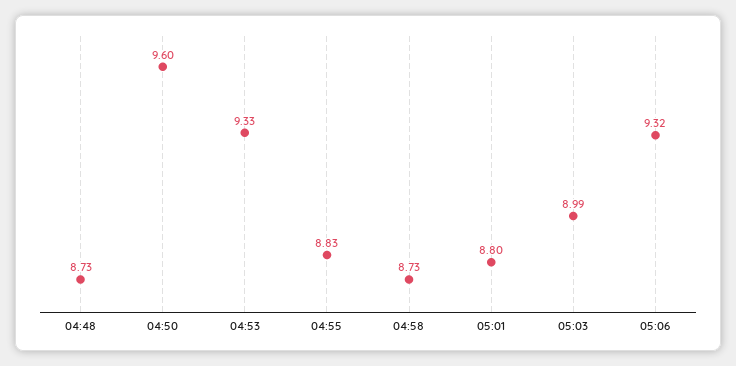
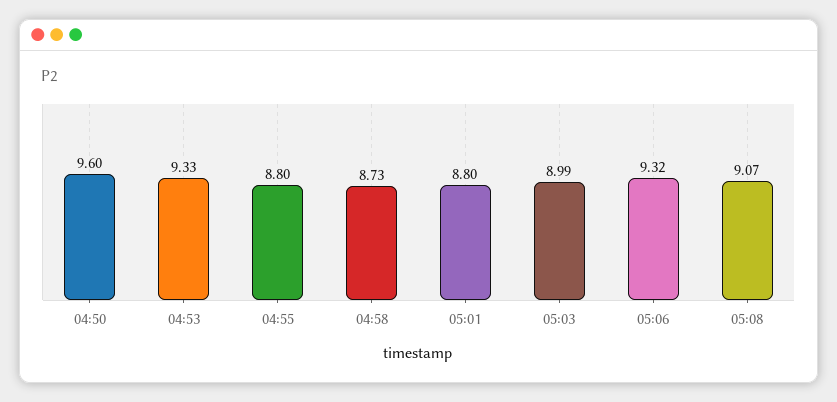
04:48: 8.73 -> none
04:55: 8.83 -> 8.8
05:08: none -> 9.07

